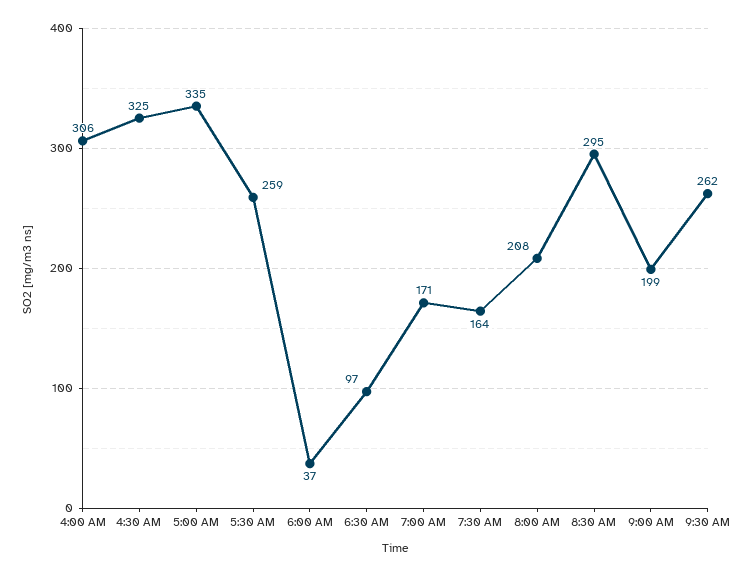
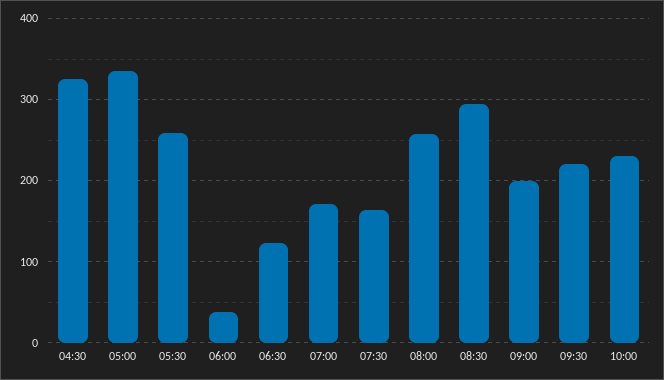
4:00 AM: 306 -> none
6:30 AM: 97 -> 120
8:00 AM: 208 -> 260
9:30 AM: 262 -> 220
10:00: none -> 230

